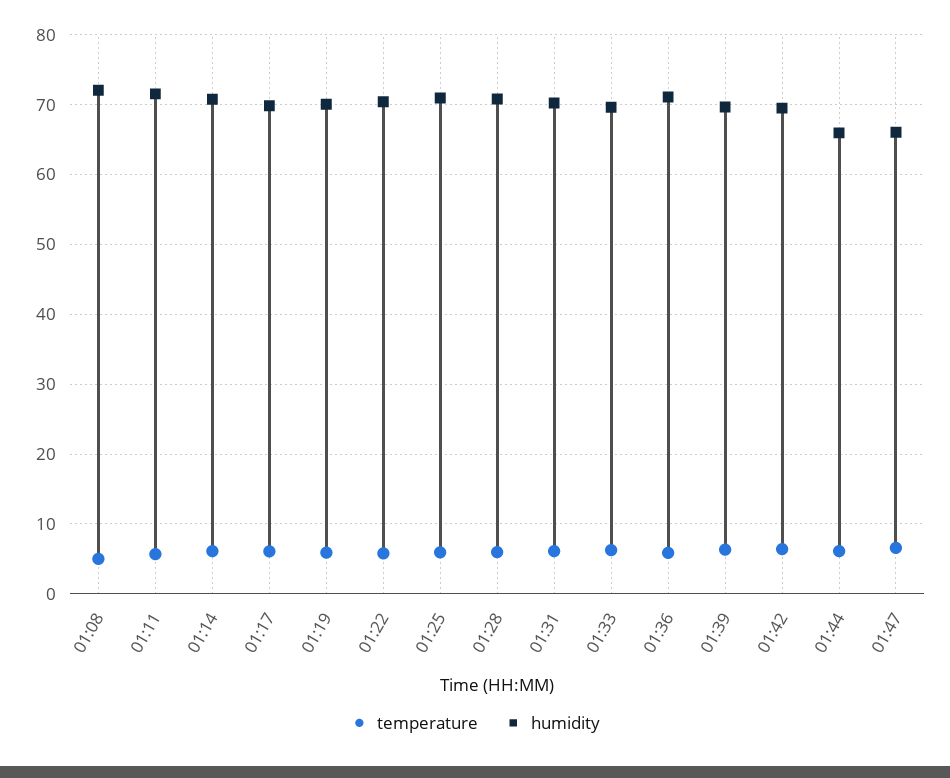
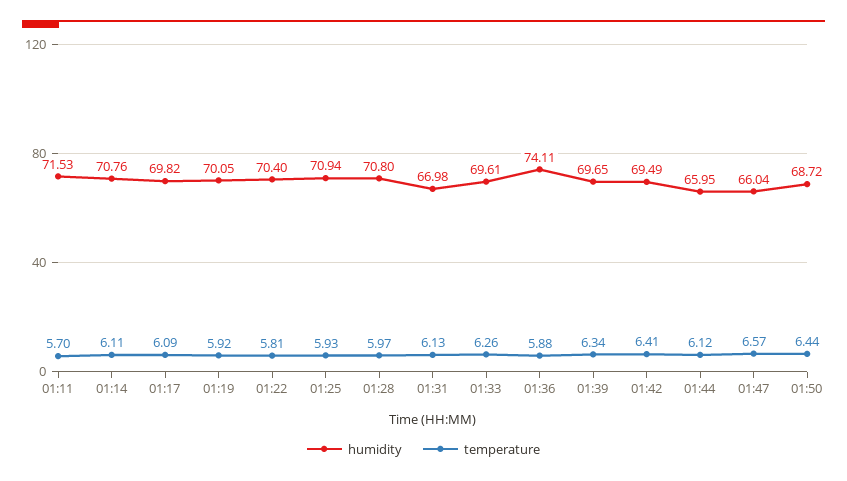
temperature, 01:08: 5 -> none
humidity, 01:08: 72 -> none
humidity, 01:31: 70 -> 66.98
humidity, 01:36: 71 -> 74.11
humidity, 01:50: none -> 68.72
temperature, 01:50: none -> 6.44

